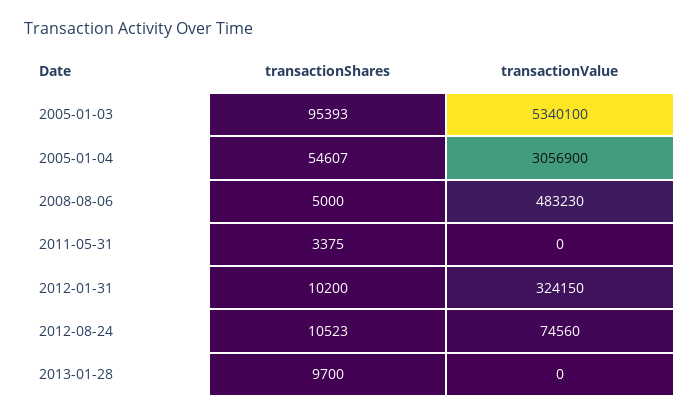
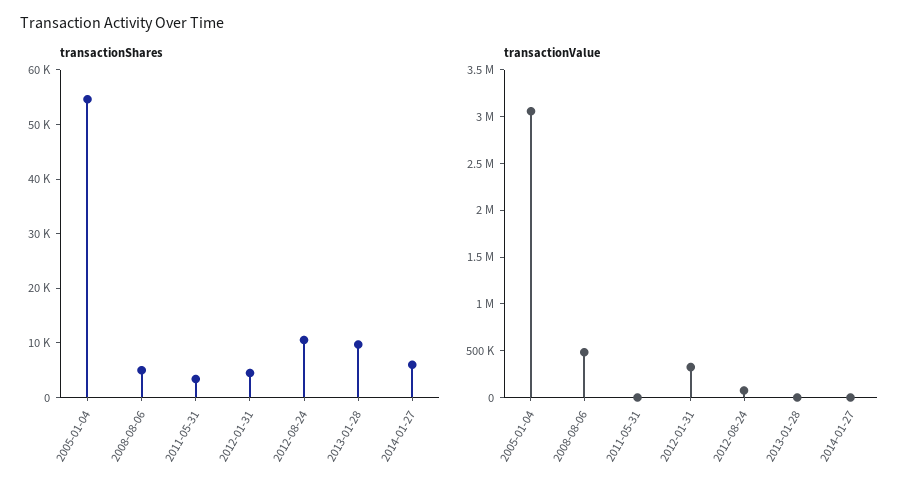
transactionShares, 2005-01-03: 95393 -> none
transactionValue, 2005-01-03: 5340100 -> none
transactionShares, 2012-01-31: 10200 -> 4000
transactionShares, 2014-01-27: none -> 6000
transactionValue, 2014-01-27: none -> 0

